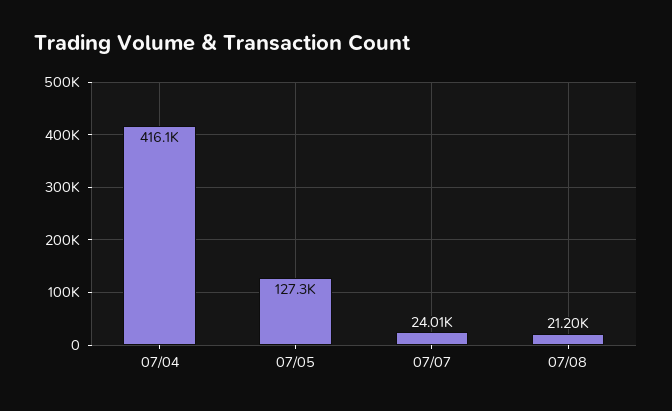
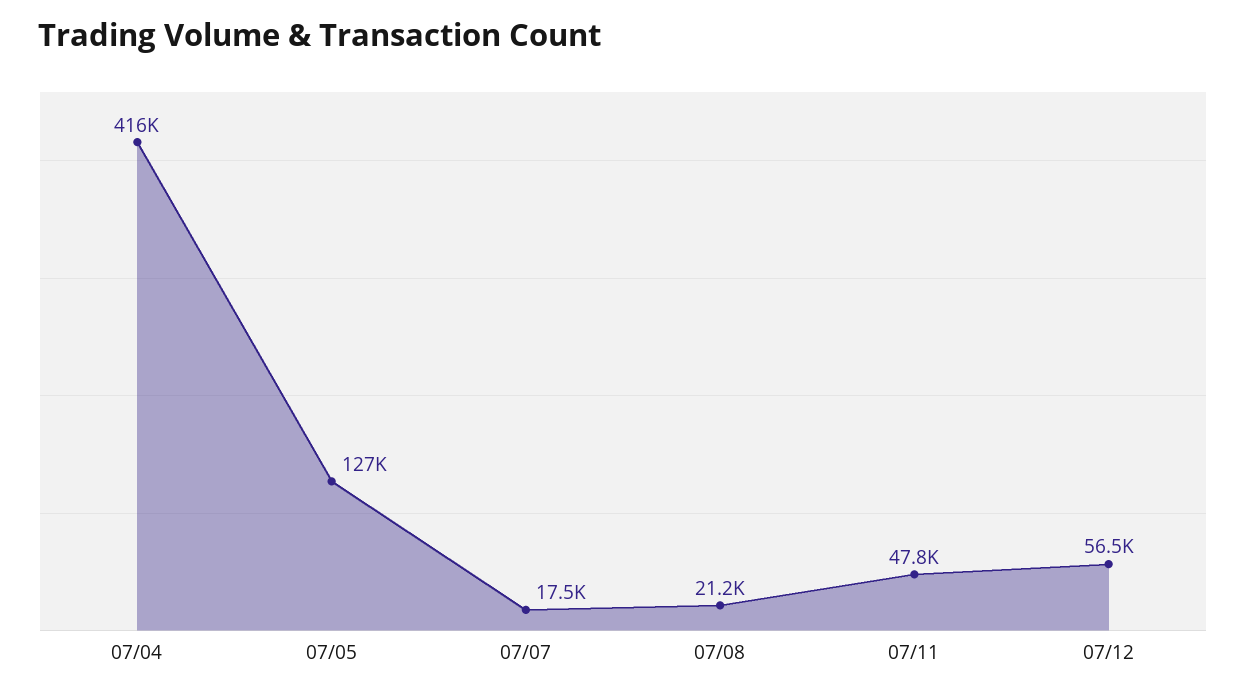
07/07: 24010 -> 17500
07/11: none -> 47800
07/12: none -> 56500

